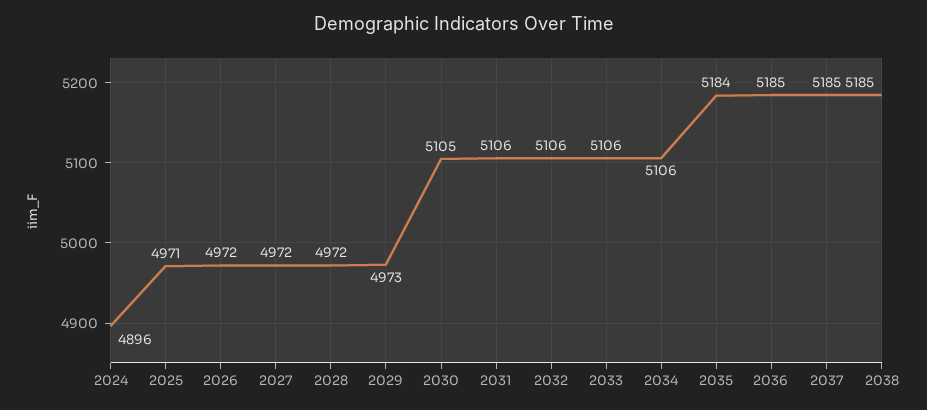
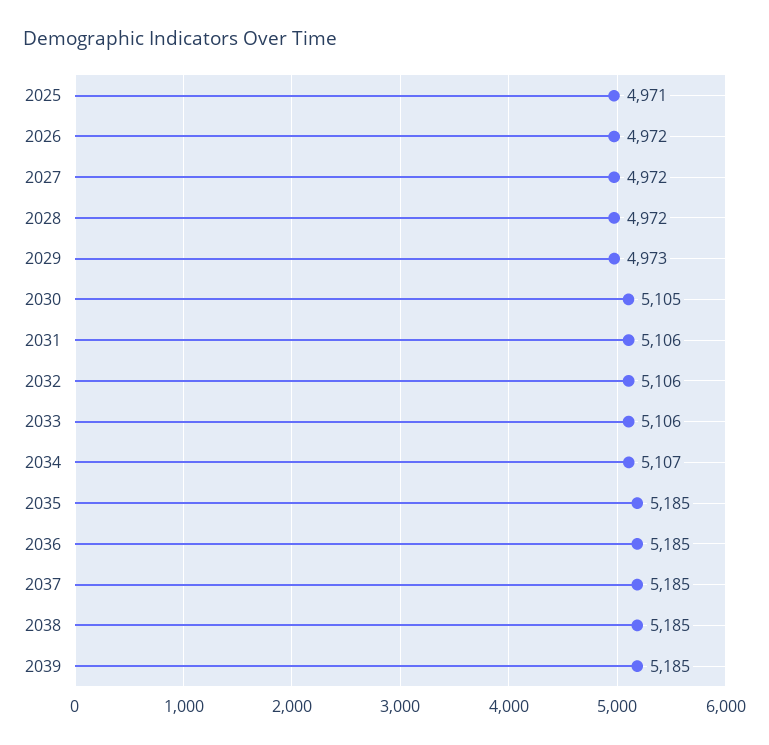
2024: 4896 -> none
2034: 5106 -> 5107
2035: 5184 -> 5185
2039: none -> 5185

